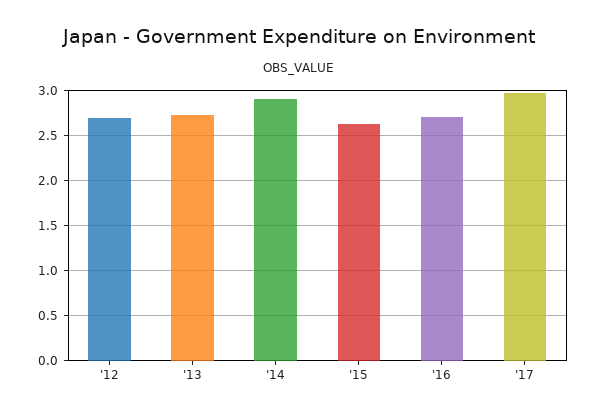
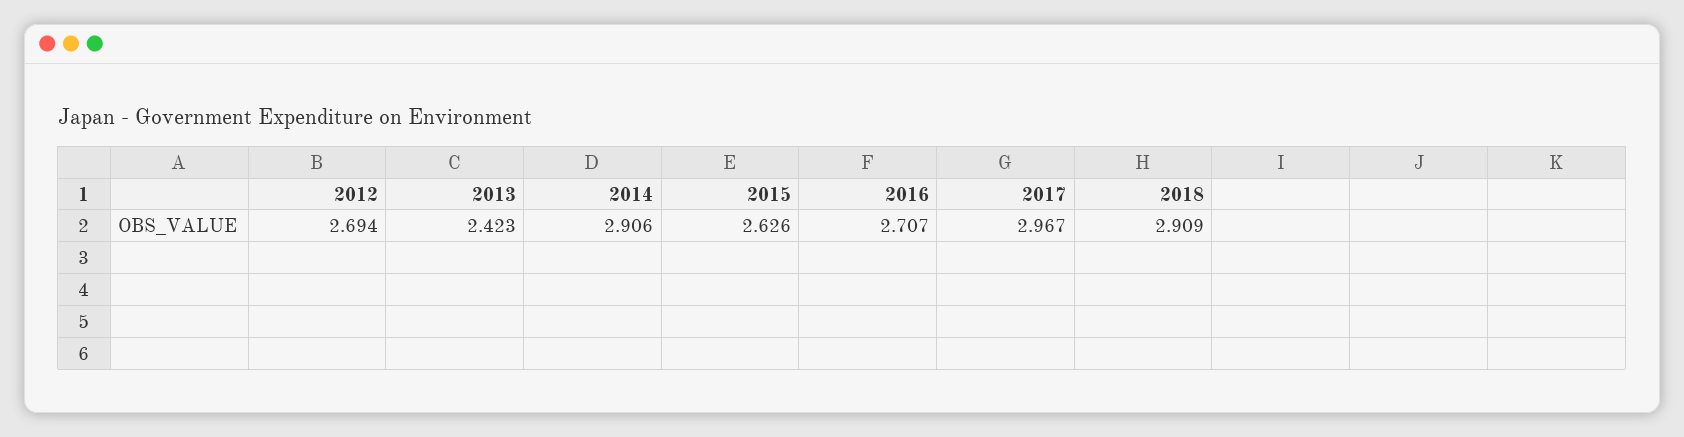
'13: 2.7 -> 2.423
2018: none -> 2.909

